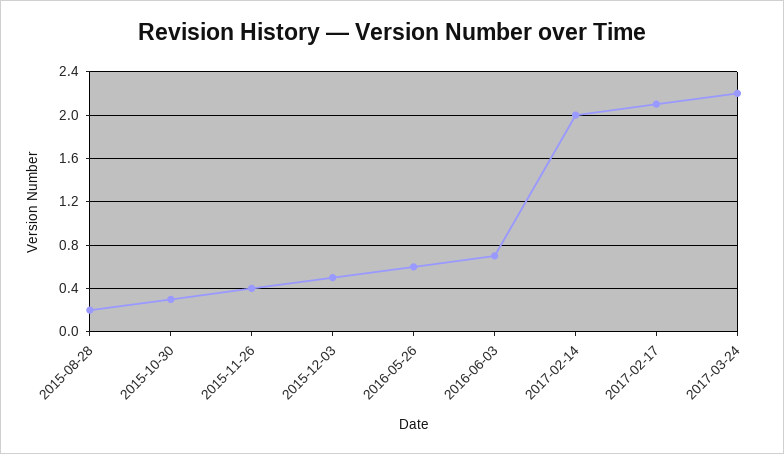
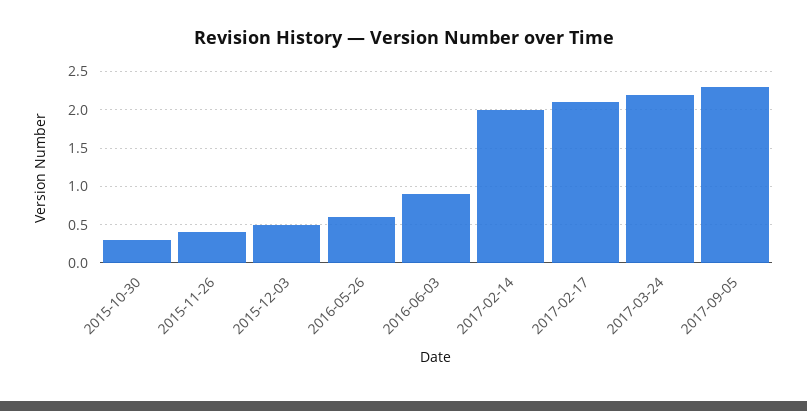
2015-08-28: 0.2 -> none
2016-06-03: 0.7 -> 0.9
2017-09-05: none -> 2.3

